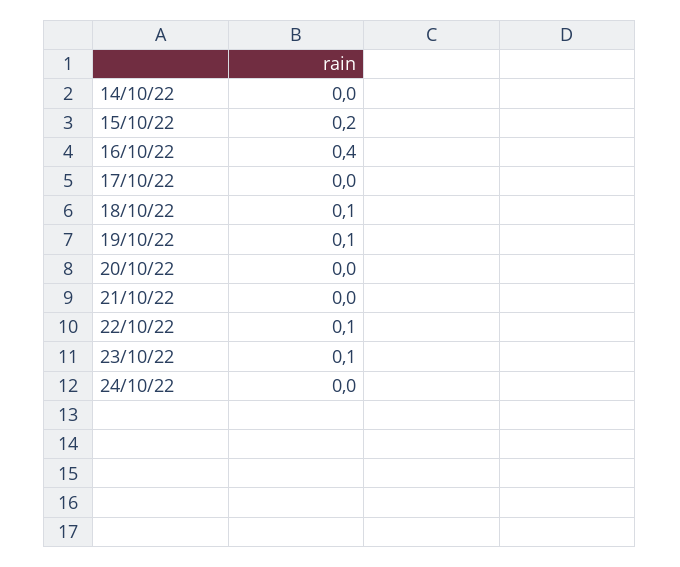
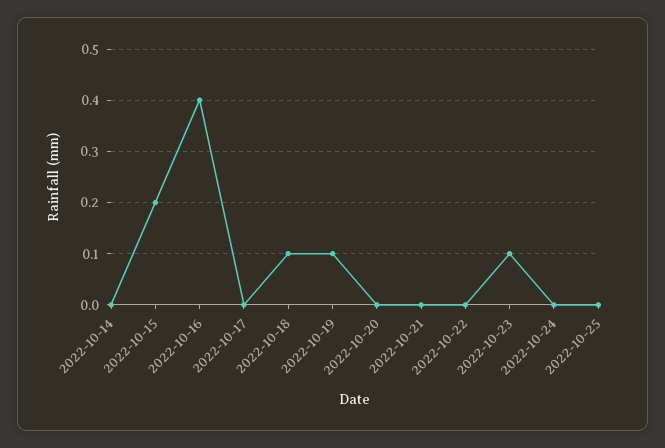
22/10/22: 0.1 -> 0
2022-10-25: none -> 0

